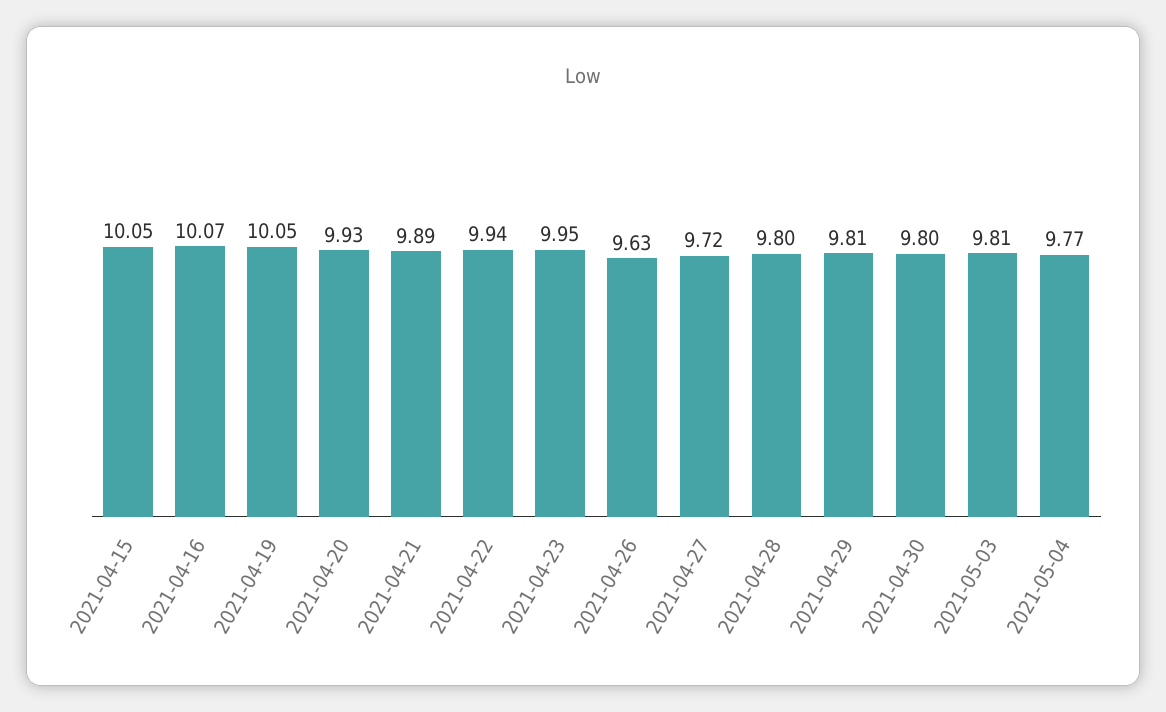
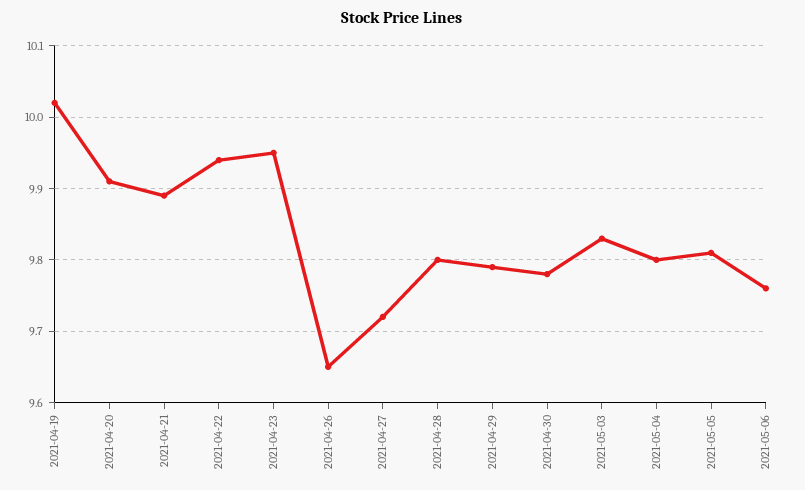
2021-04-15: 10.05 -> none
2021-04-16: 10.07 -> none
2021-04-19: 10.05 -> 10.02
2021-04-20: 9.93 -> 9.91
2021-04-26: 9.63 -> 9.65
2021-04-29: 9.81 -> 9.79
2021-04-30: 9.8 -> 9.78
2021-05-03: 9.81 -> 9.83
2021-05-04: 9.77 -> 9.8
2021-05-05: none -> 9.81
2021-05-06: none -> 9.76

